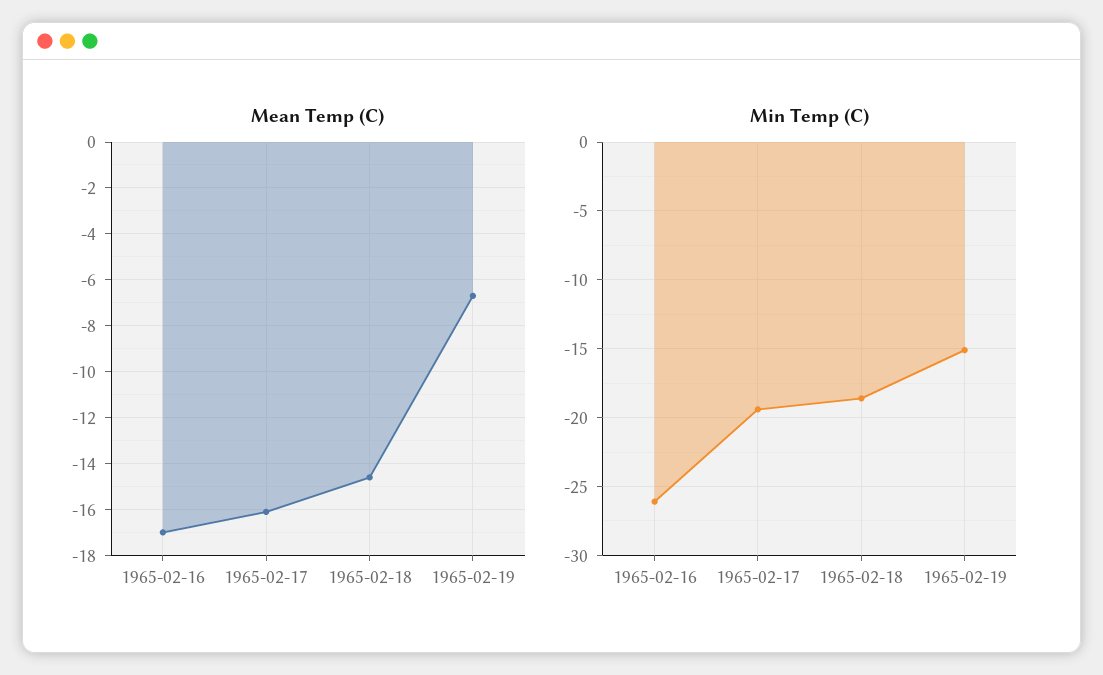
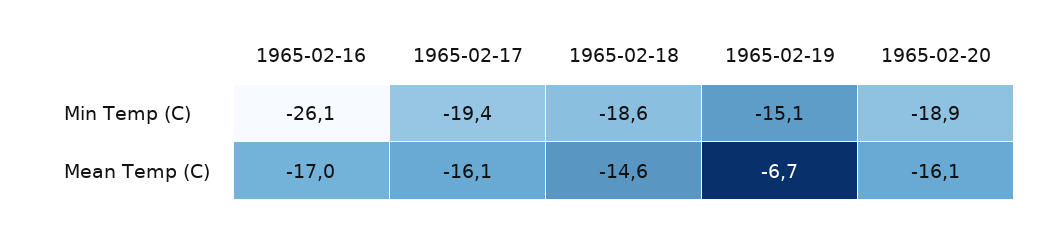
Min Temp (C), 1965-02-20: none -> -18.9
Mean Temp (C), 1965-02-20: none -> -16.1

